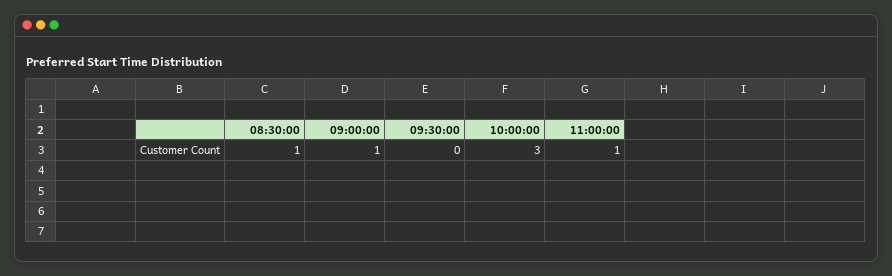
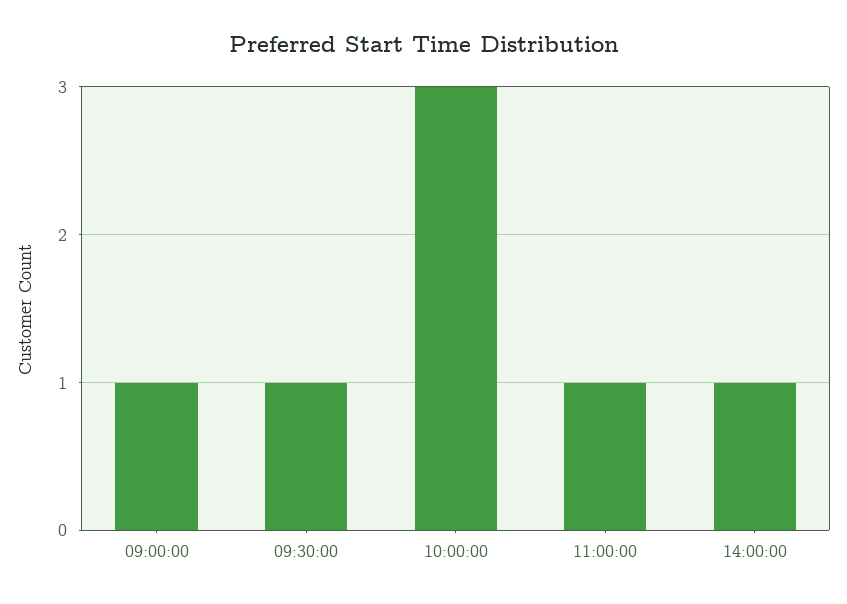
08:30:00: 1 -> none
09:30:00: 0 -> 1
14:00:00: none -> 1

